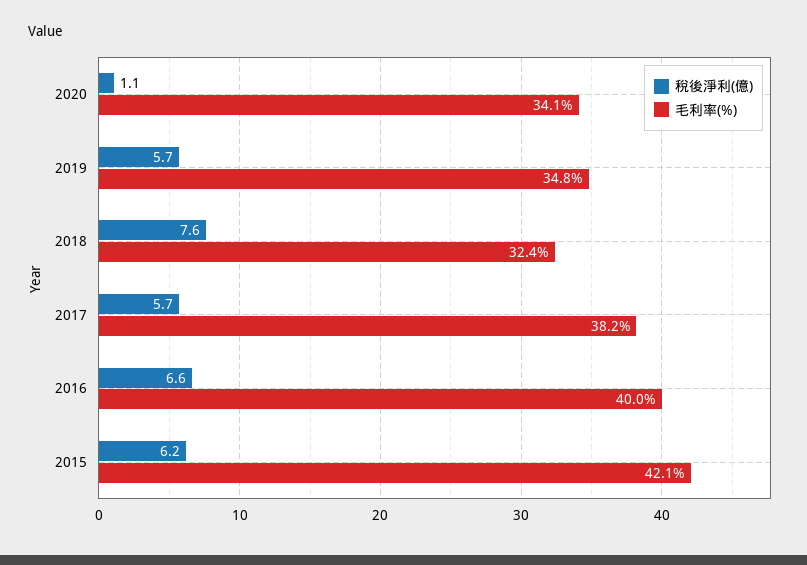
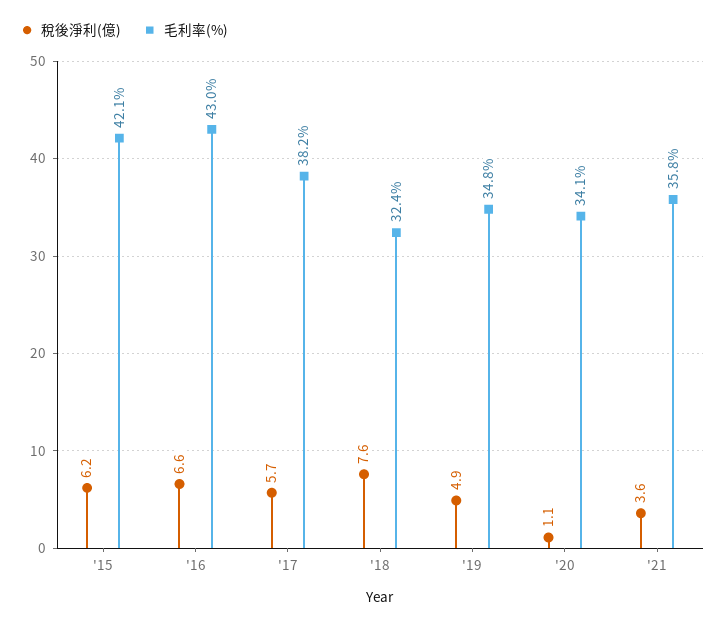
稅後淨利(億), 2019: 5.7 -> 4.9
毛利率(%), 2016: 40 -> 43
稅後淨利(億), '21: none -> 3.6
毛利率(%), '21: none -> 35.8

